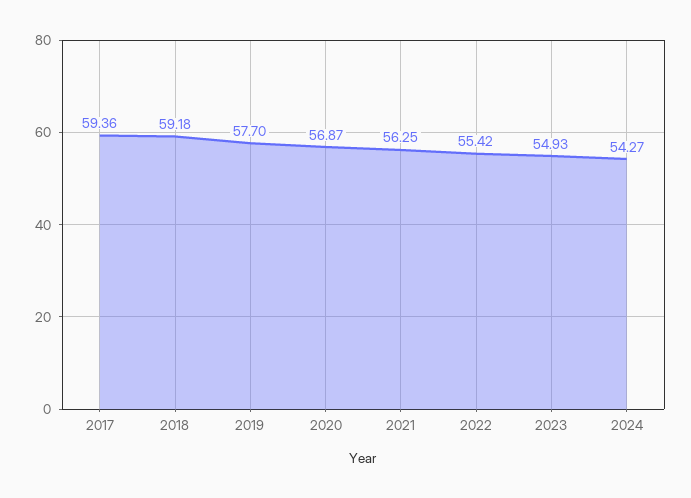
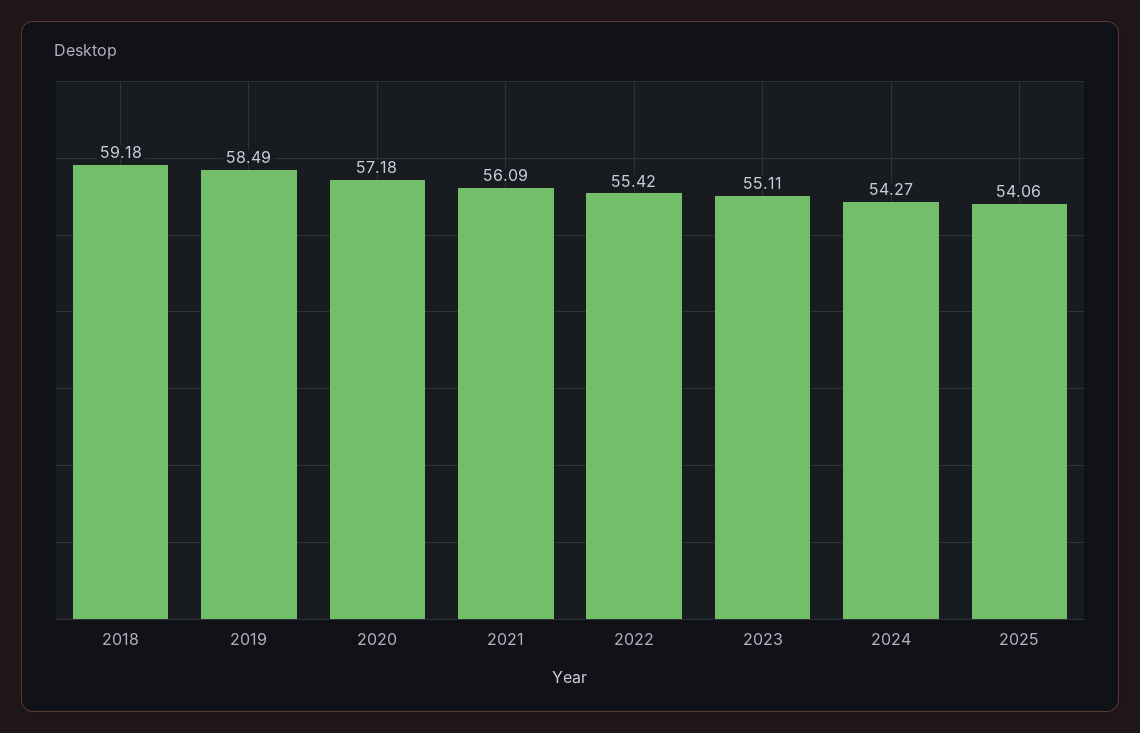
2017: 59.36 -> none
2019: 57.7 -> 58.49
2020: 56.87 -> 57.18
2021: 56.25 -> 56.09
2023: 54.93 -> 55.11
2025: none -> 54.06

